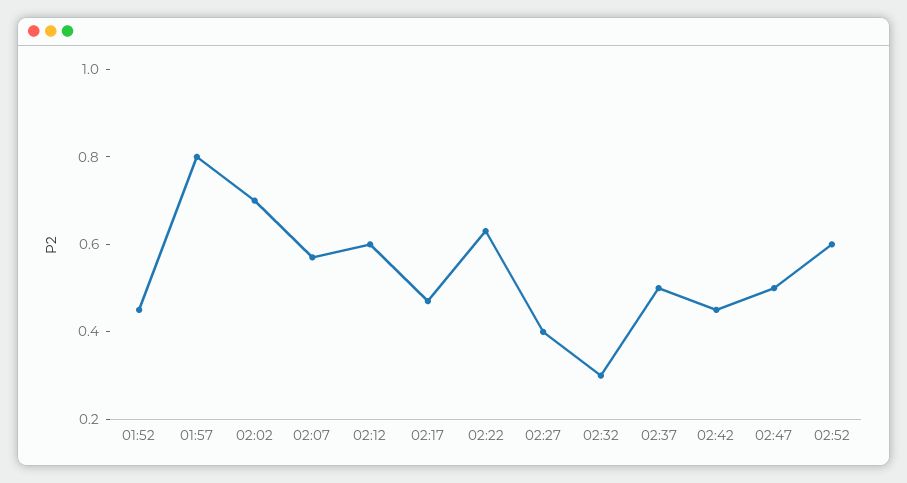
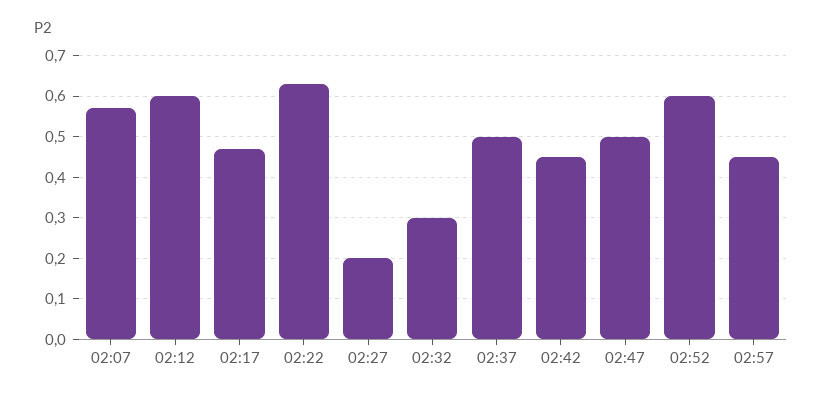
01:52: 0.45 -> none
01:57: 0.8 -> none
02:02: 0.7 -> none
02:27: 0.4 -> 0.2
02:57: none -> 0.45

